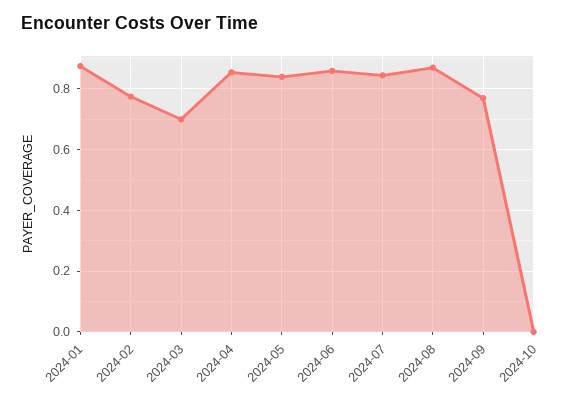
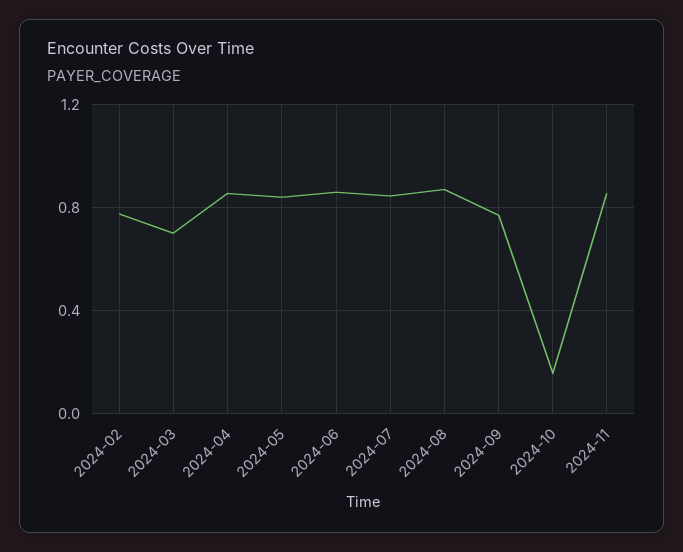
2024-01: 0.88 -> none
2024-10: 0 -> 0.15
2024-11: none -> 0.85

